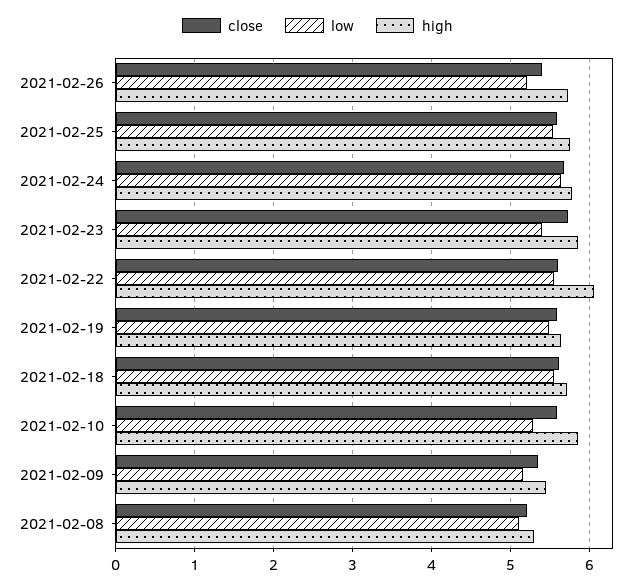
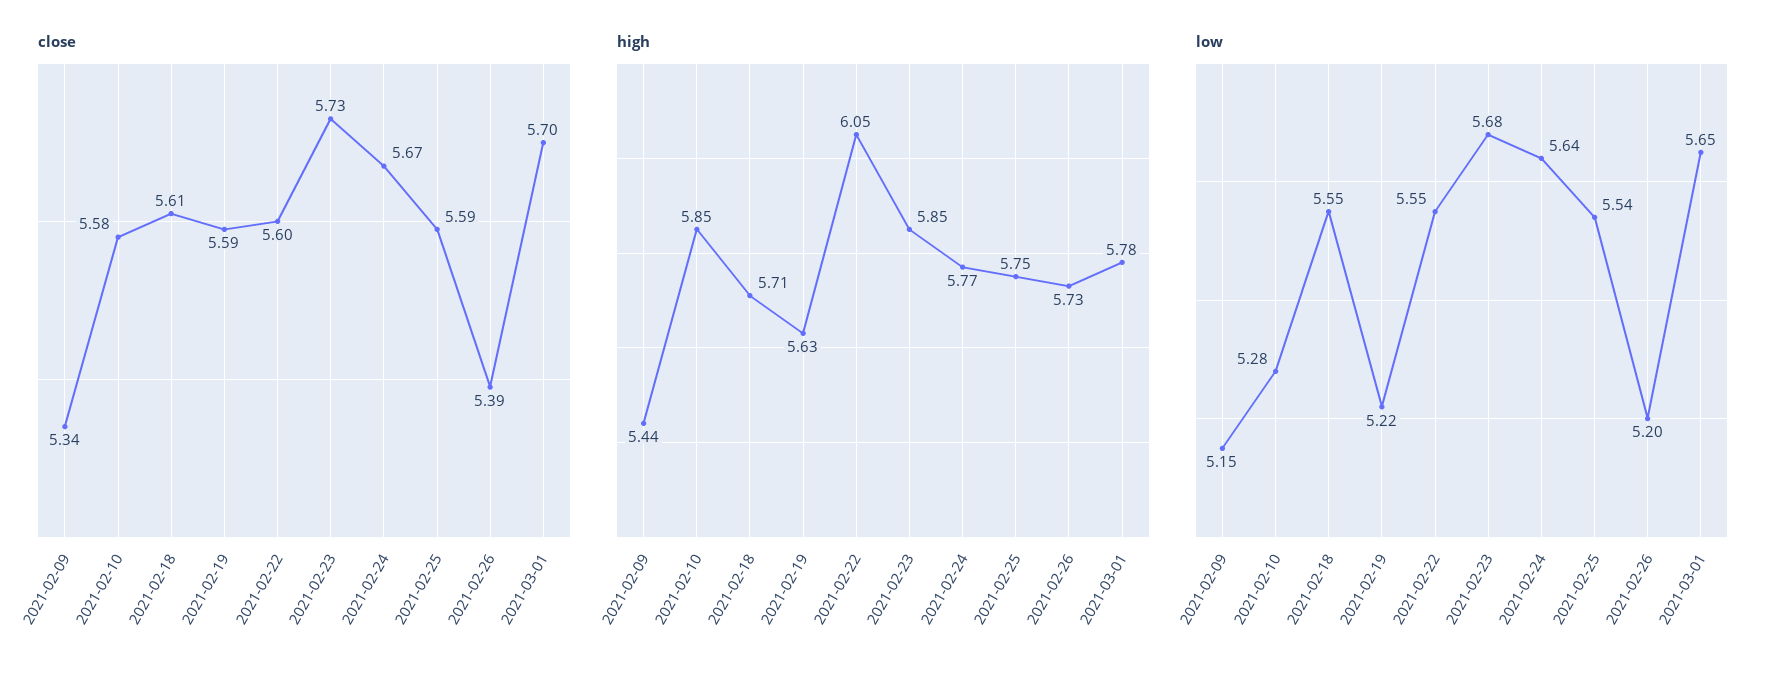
low, 2021-02-23: 5.4 -> 5.68
low, 2021-02-19: 5.5 -> 5.22
close, 2021-02-08: 5.2 -> none
low, 2021-02-08: 5.1 -> none
high, 2021-02-08: 5.3 -> none
close, 2021-03-01: none -> 5.7
high, 2021-03-01: none -> 5.78
low, 2021-03-01: none -> 5.65

